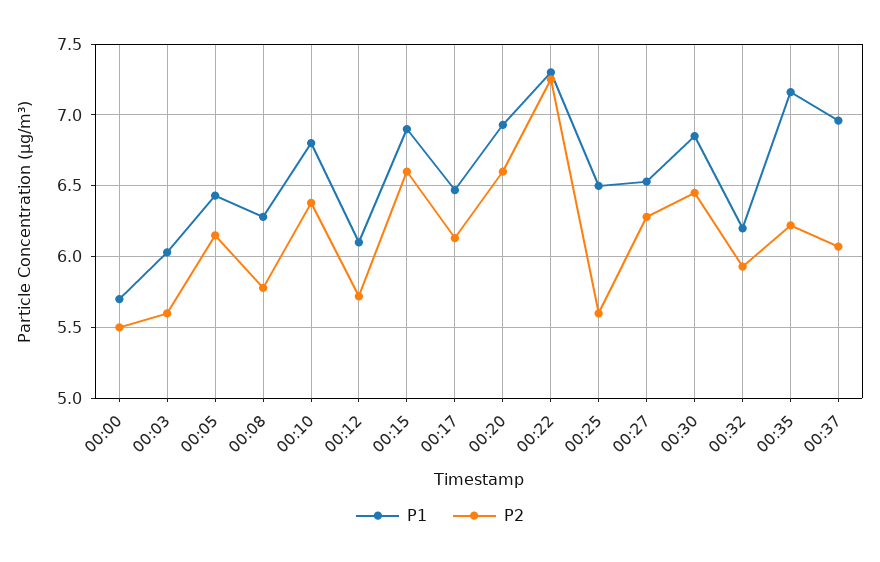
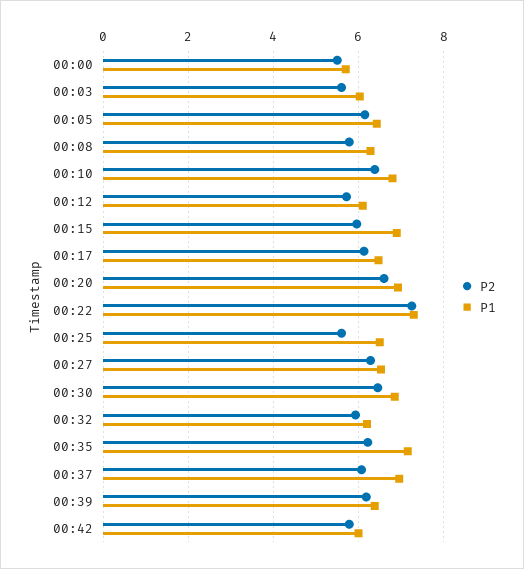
P2, 00:15: 6.6 -> 6
P2, 00:39: none -> 6.2
P1, 00:39: none -> 6.4
P2, 00:42: none -> 5.8
P1, 00:42: none -> 6

